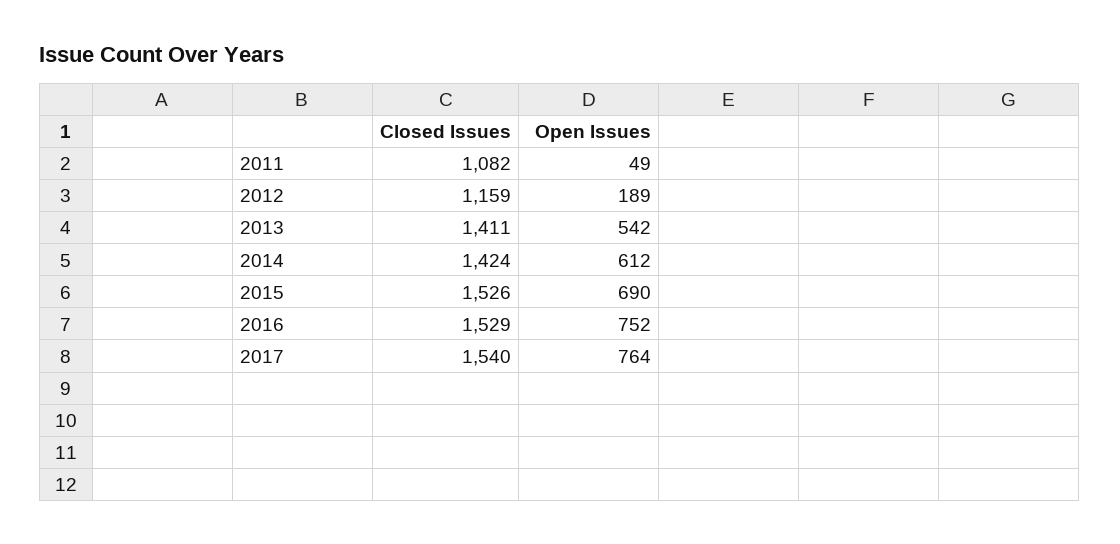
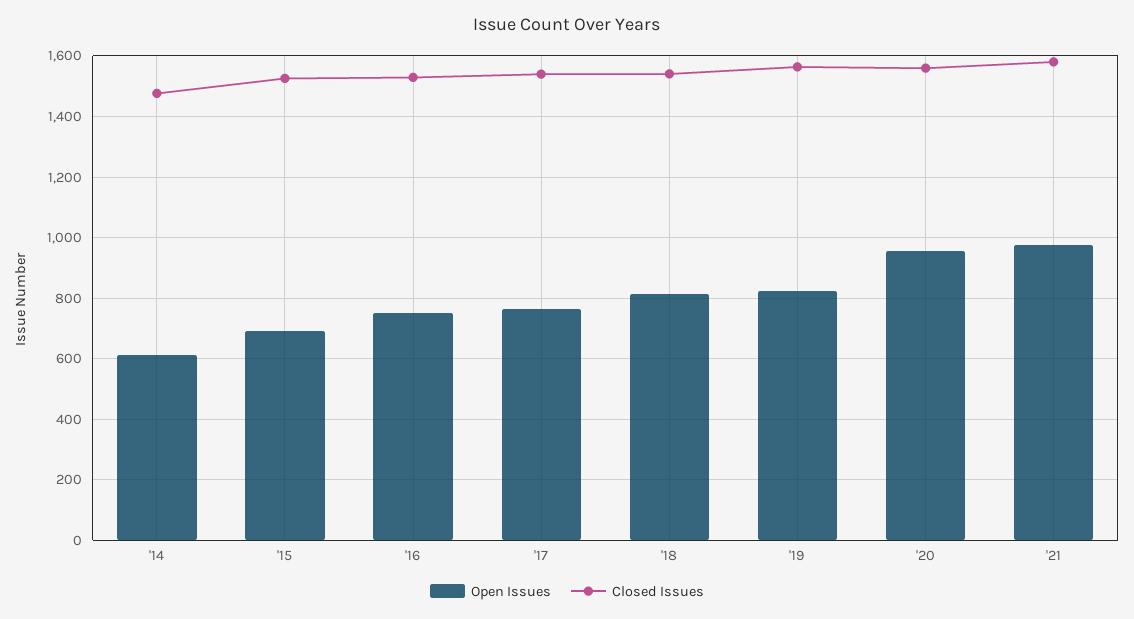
Closed Issues, 2011: 1082 -> none
Open Issues, 2011: 49 -> none
Closed Issues, 2012: 1159 -> none
Open Issues, 2012: 189 -> none
Closed Issues, 2013: 1411 -> none
Open Issues, 2013: 542 -> none
Closed Issues, 2014: 1424 -> 1480
Open Issues, '18: none -> 820
Closed Issues, '18: none -> 1540
Open Issues, '19: none -> 820
Closed Issues, '19: none -> 1560
Open Issues, '20: none -> 960
Closed Issues, '20: none -> 1560
Open Issues, '21: none -> 980
Closed Issues, '21: none -> 1580

